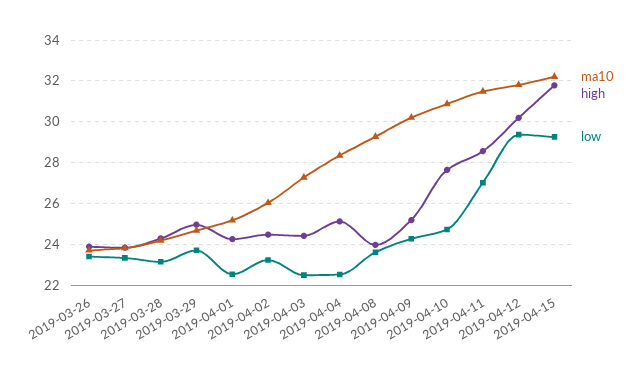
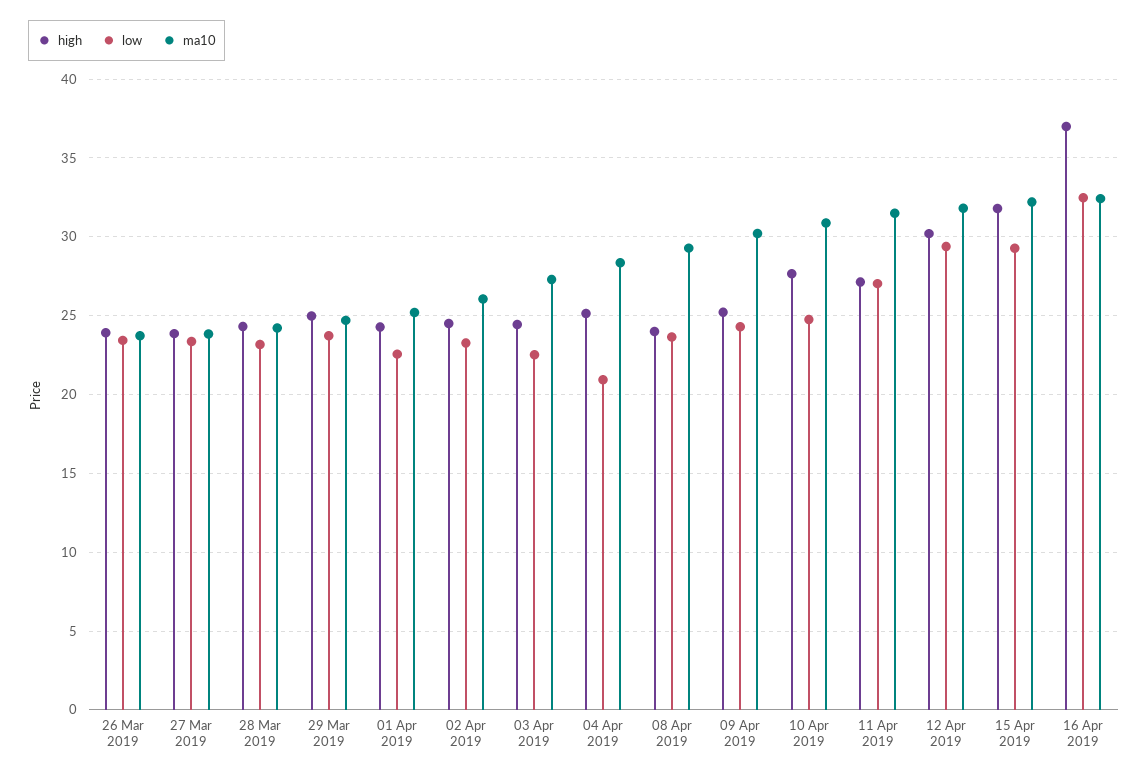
low, 2019-04-04: 22.5 -> 21
high, 2019-04-11: 28.5 -> 27
high, 16 Apr 2019: none -> 37
low, 16 Apr 2019: none -> 32.5
ma10, 16 Apr 2019: none -> 32.5

